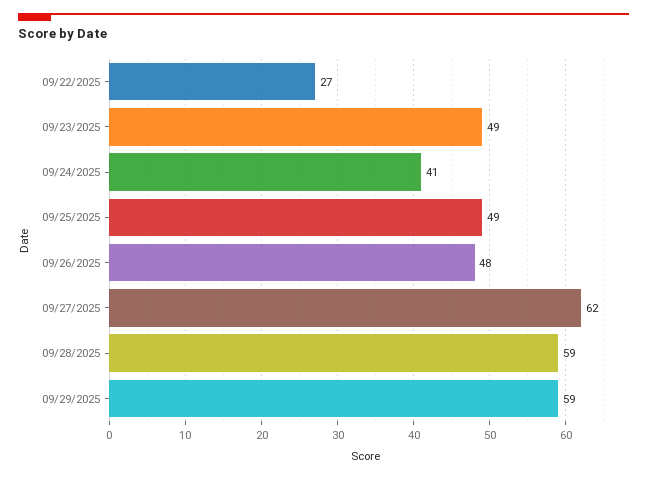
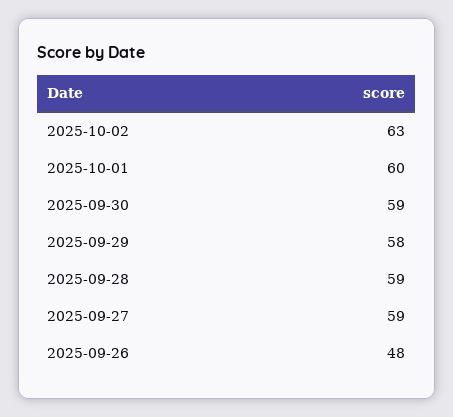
09/22/2025: 27 -> none
09/23/2025: 49 -> none
09/24/2025: 41 -> none
09/25/2025: 49 -> none
09/27/2025: 62 -> 59
09/29/2025: 59 -> 58
2025-10-02: none -> 63
2025-10-01: none -> 60
2025-09-30: none -> 59

